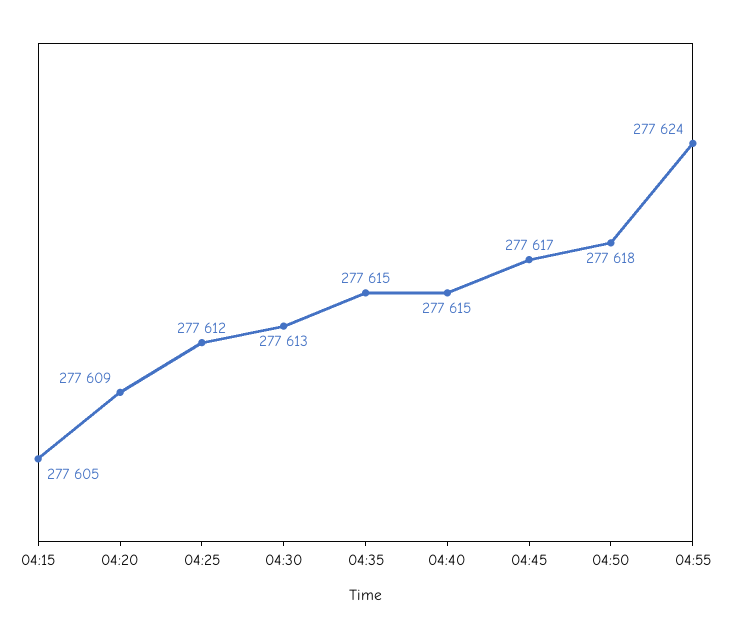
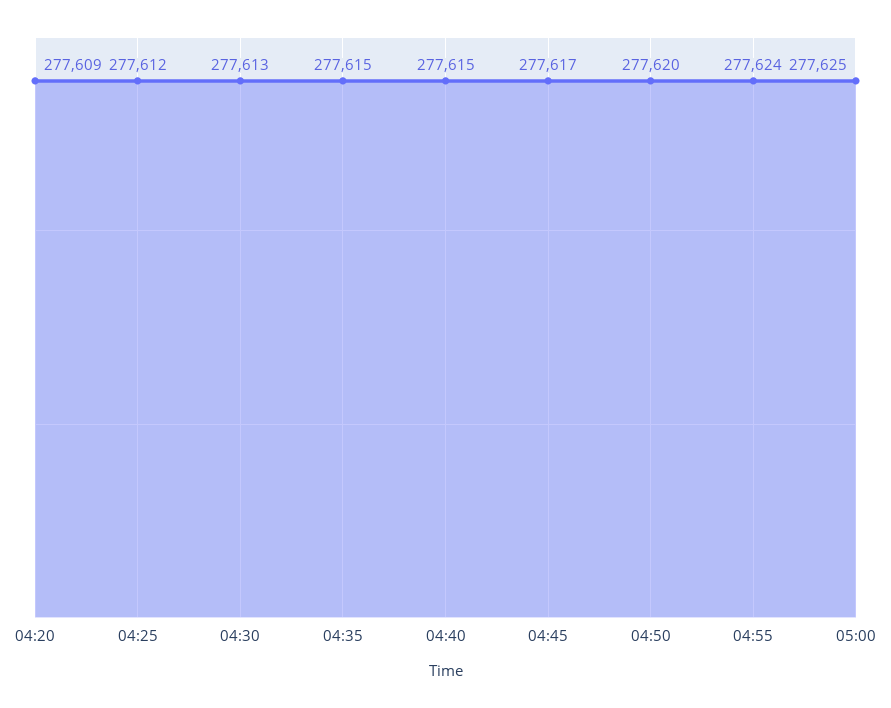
04:15: 277605 -> none
04:50: 277618 -> 277620
05:00: none -> 277625

